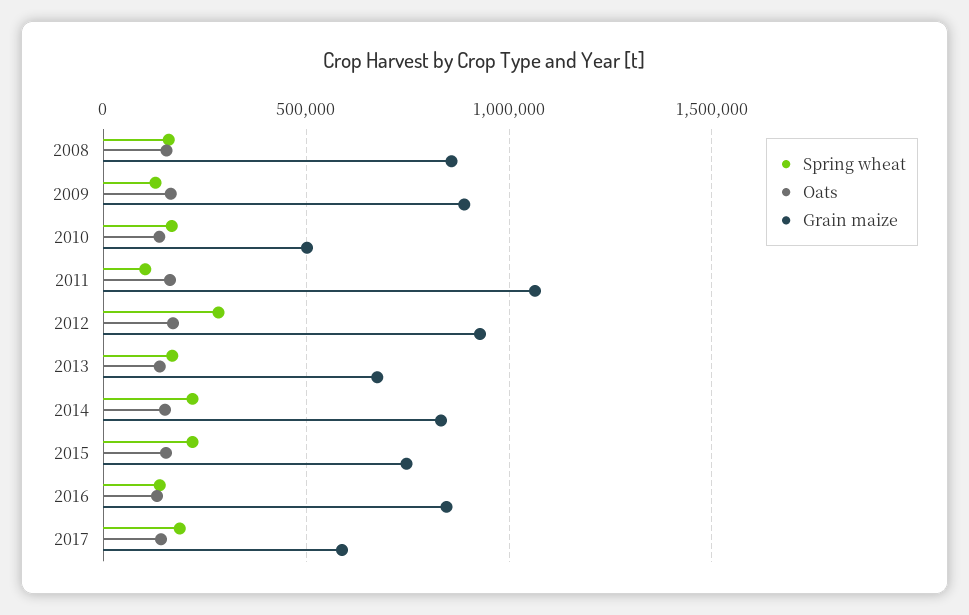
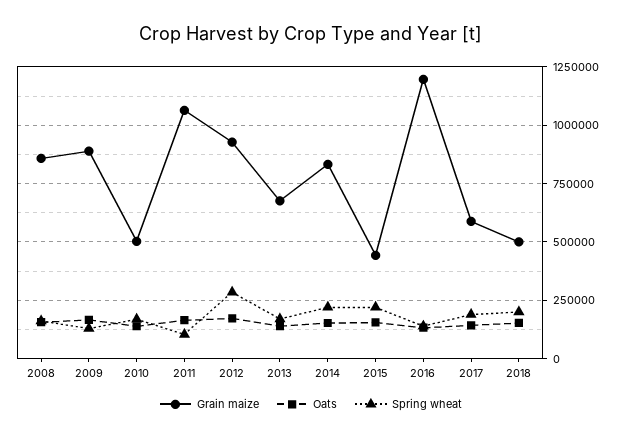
Grain maize, 2015: 750000 -> 450000
Grain maize, 2016: 850000 -> 1200000
Grain maize, 2018: none -> 500000
Oats, 2018: none -> 150000
Spring wheat, 2018: none -> 200000

